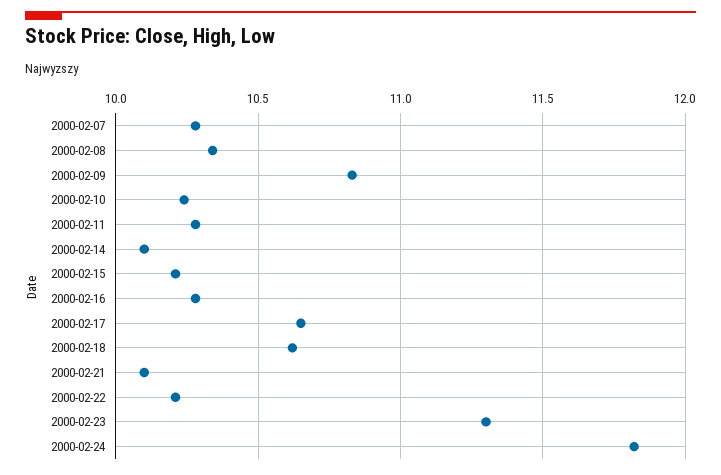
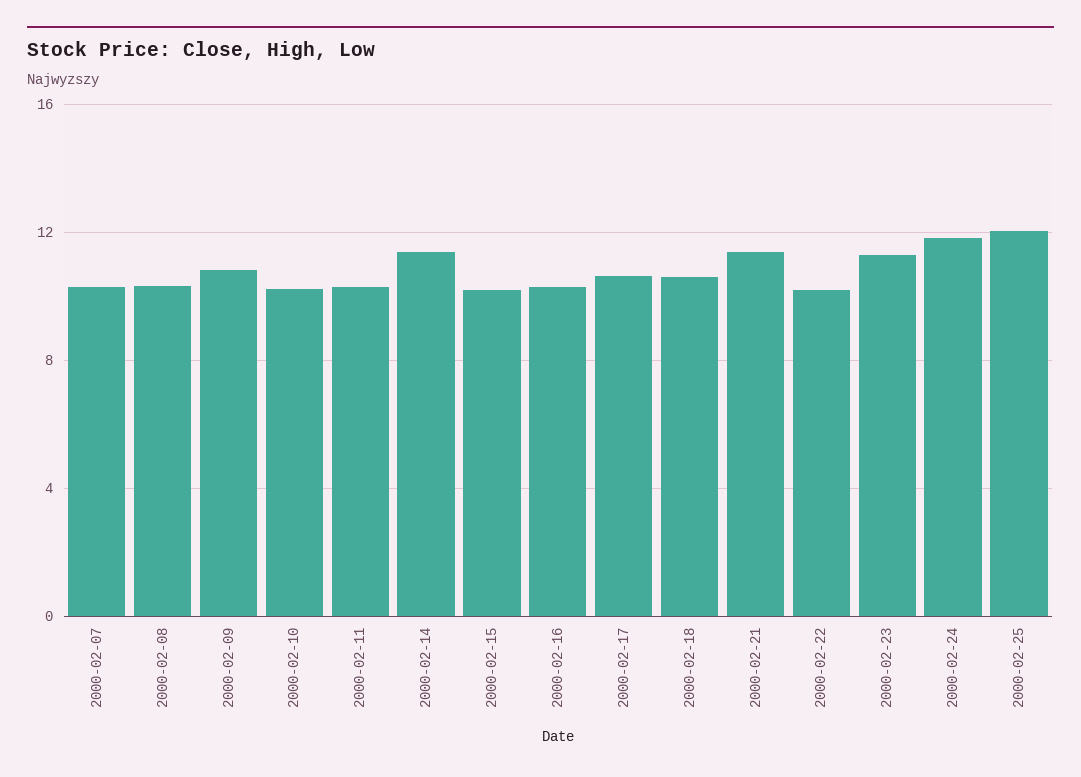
2000-02-14: 10.1 -> 11.5
2000-02-21: 10.1 -> 11.5
2000-02-25: none -> 12

